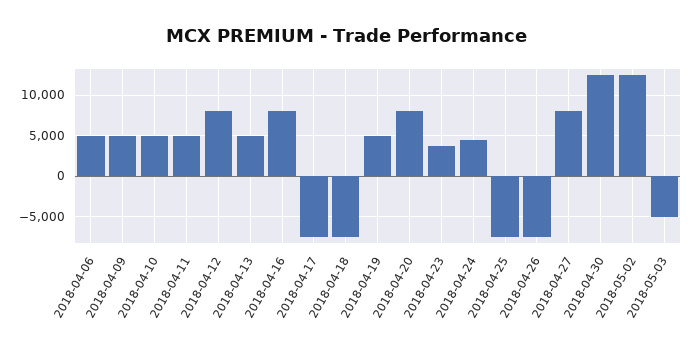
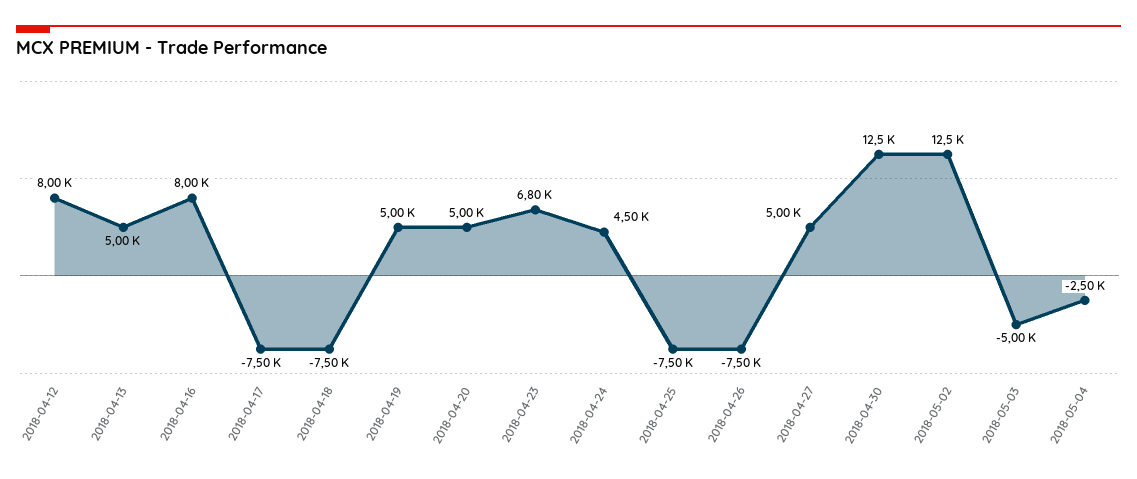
2018-04-06: 5000 -> none
2018-04-09: 5000 -> none
2018-04-10: 5000 -> none
2018-04-11: 5000 -> none
2018-04-20: 8000 -> 5000
2018-04-23: 4000 -> 6800
2018-04-27: 8000 -> 5000
2018-05-04: none -> -2500

